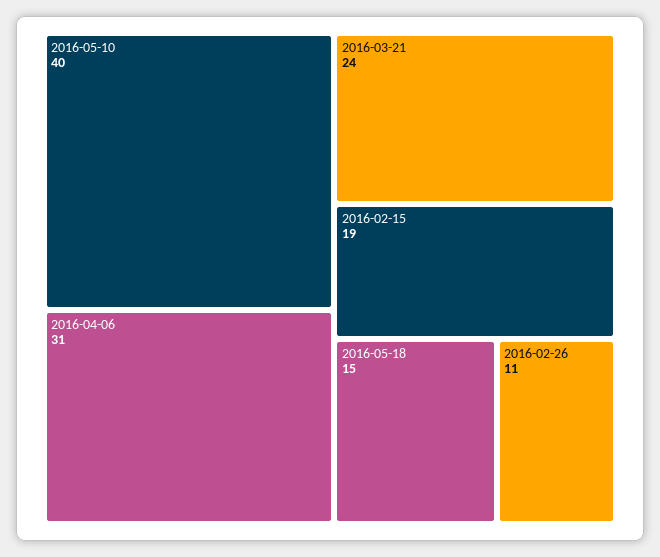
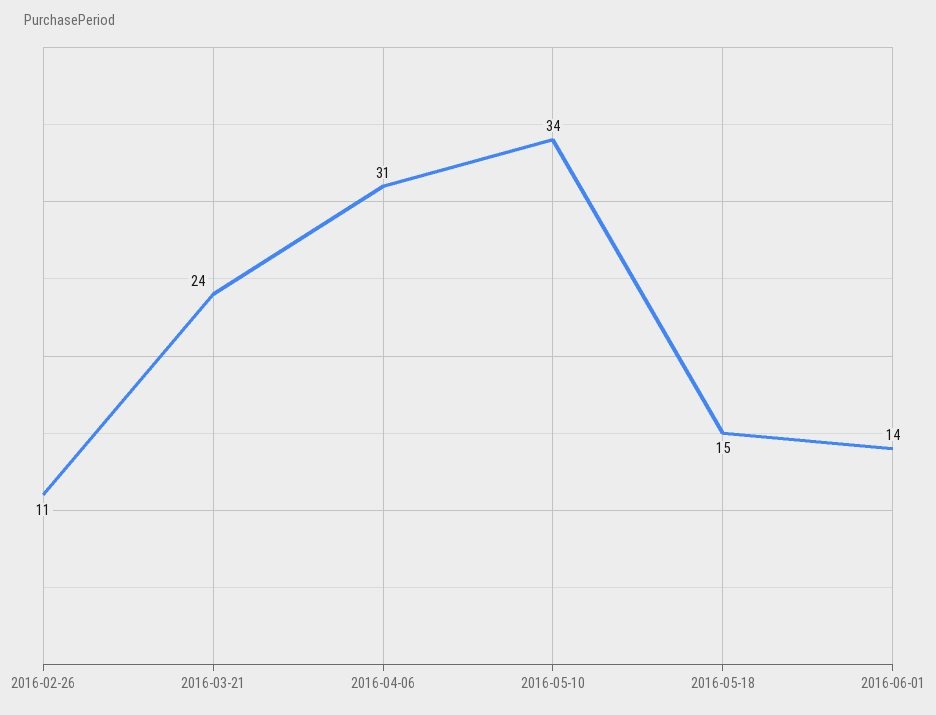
2016-05-10: 40 -> 34
2016-02-15: 19 -> none
2016-06-01: none -> 14

